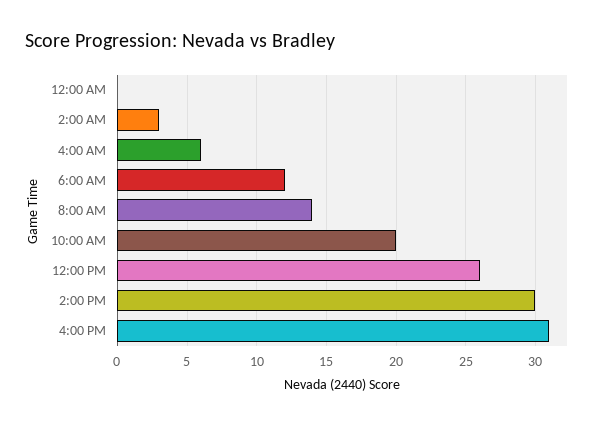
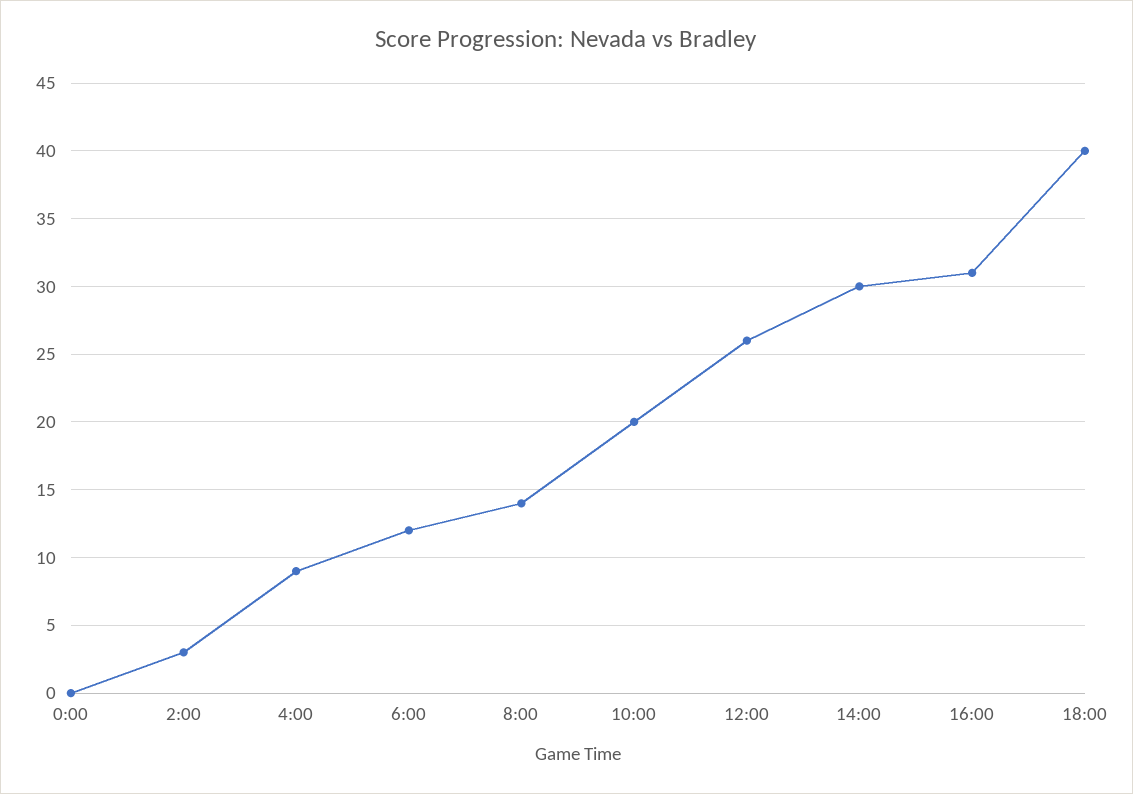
4:00 AM: 6 -> 9
18:00: none -> 40

